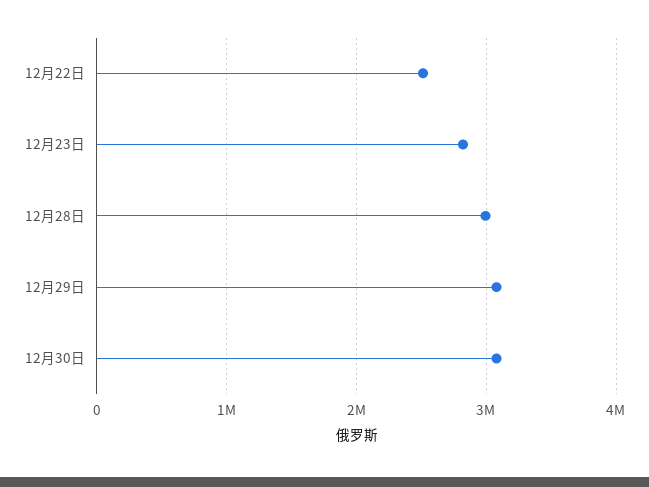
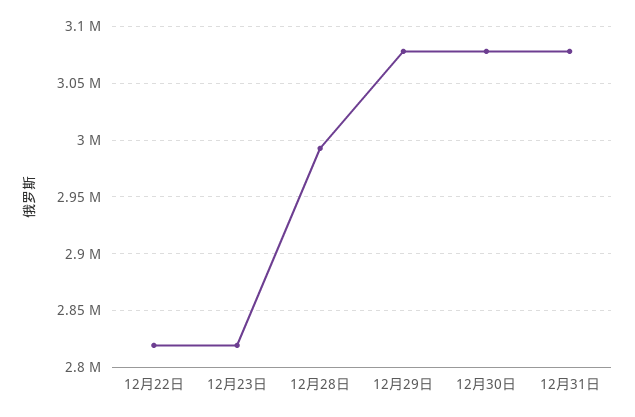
12月22日: 2500000 -> 2820000
12月31日: none -> 3080000

